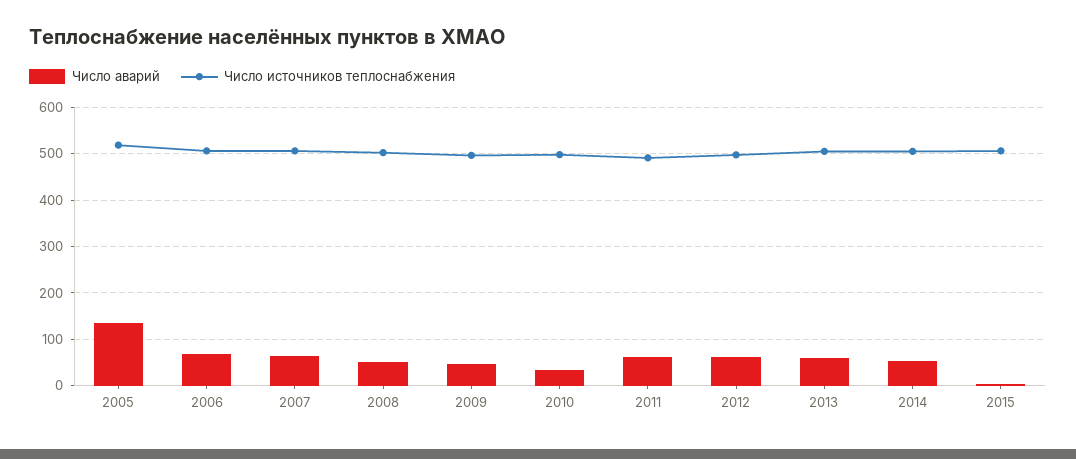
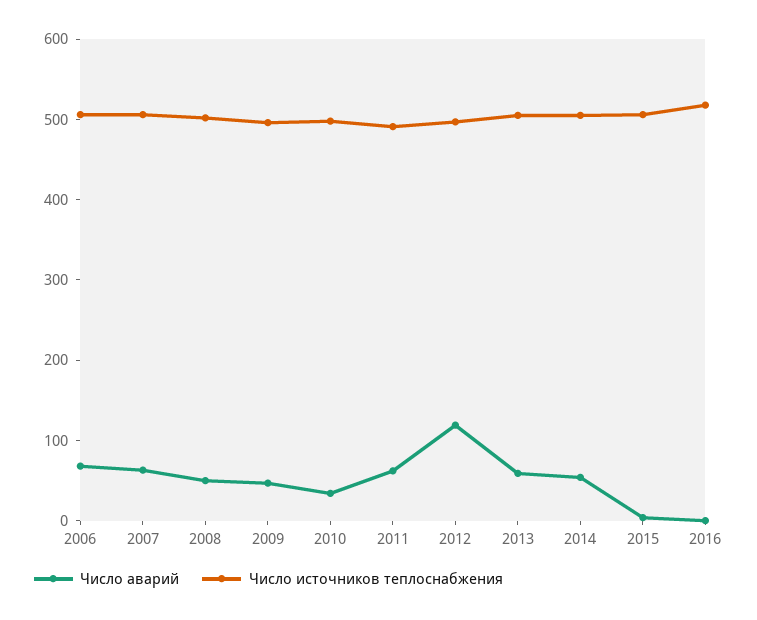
Число аварий, 2005: 140 -> none
Число источников теплоснабжения, 2005: 520 -> none
Число аварий, 2012: 60 -> 120
Число аварий, 2016: none -> 0
Число источников теплоснабжения, 2016: none -> 520

